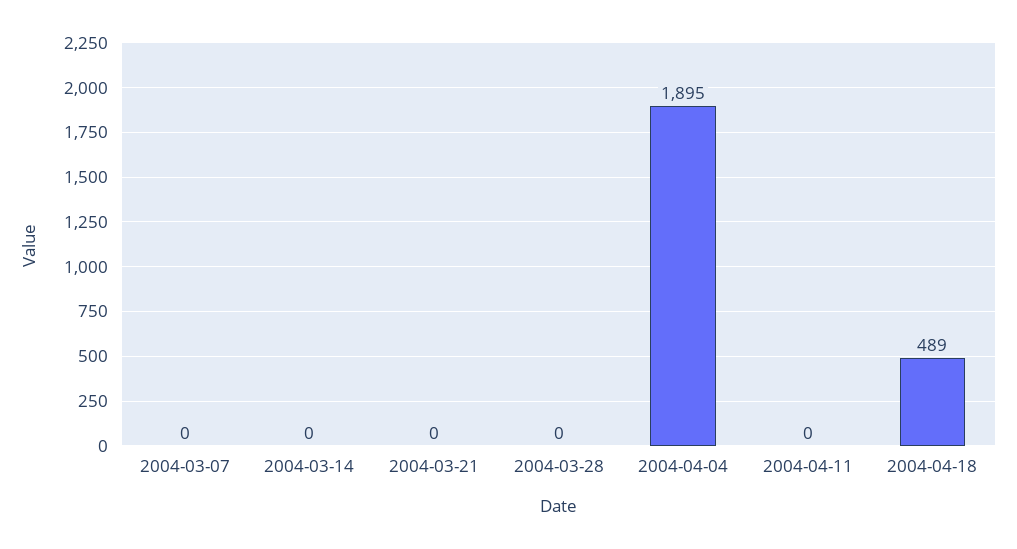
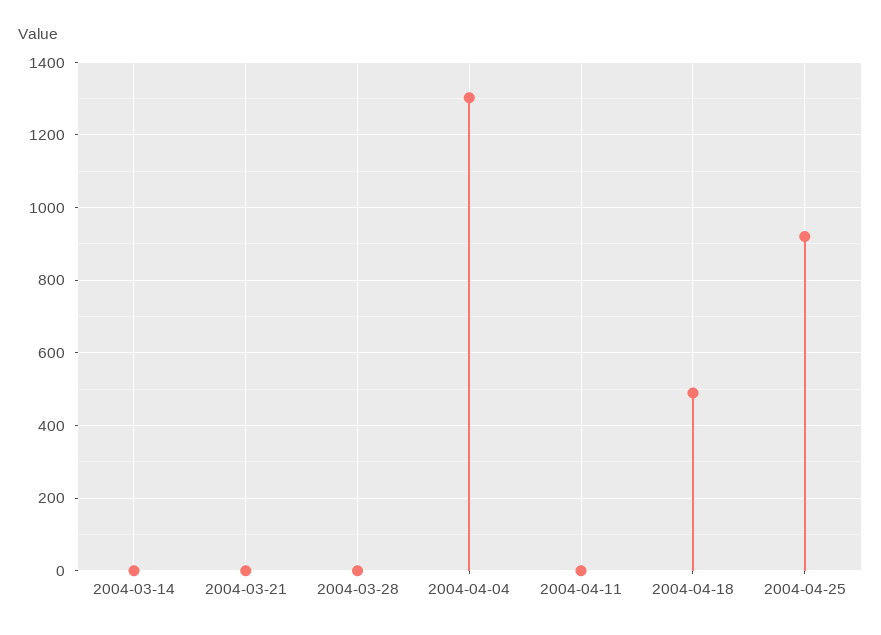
2004-03-07: 0 -> none
2004-04-04: 1895 -> 1300
2004-04-25: none -> 920

